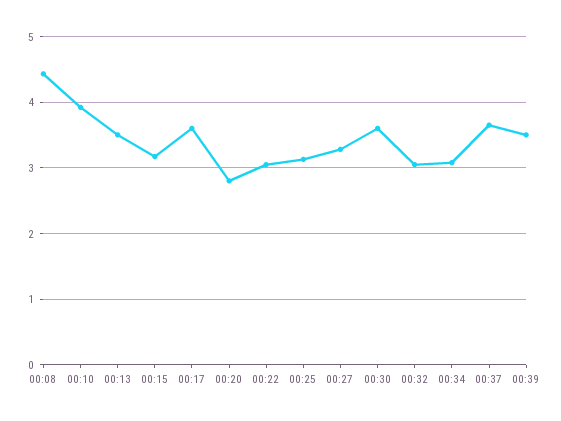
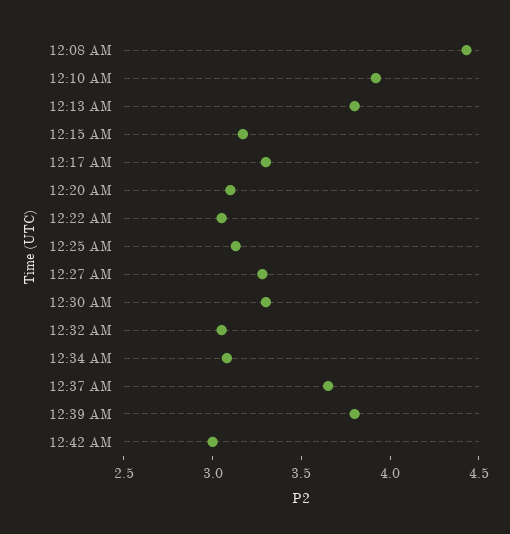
00:13: 3.5 -> 3.8
00:17: 3.6 -> 3.3
00:20: 2.8 -> 3.1
00:30: 3.6 -> 3.3
00:39: 3.5 -> 3.8
12:42 AM: none -> 3

